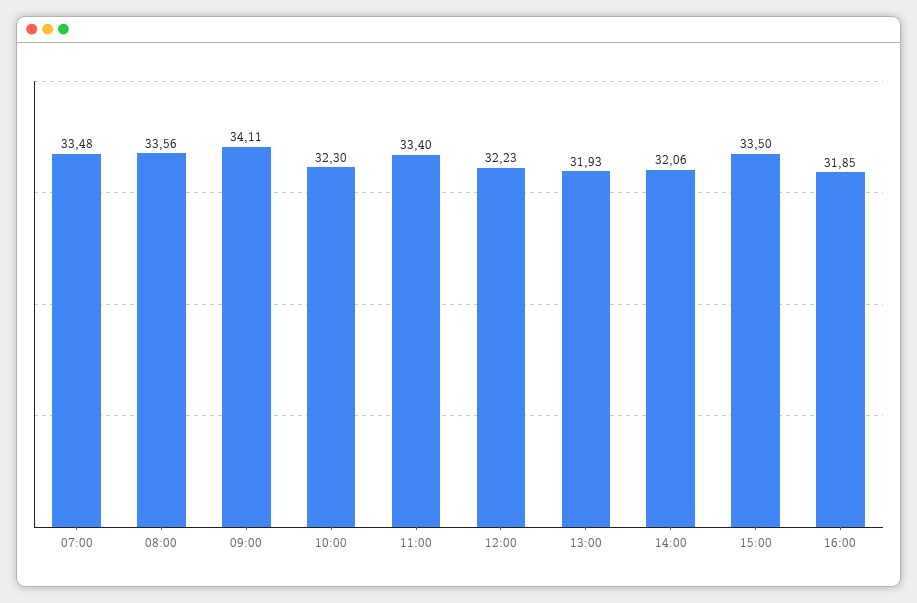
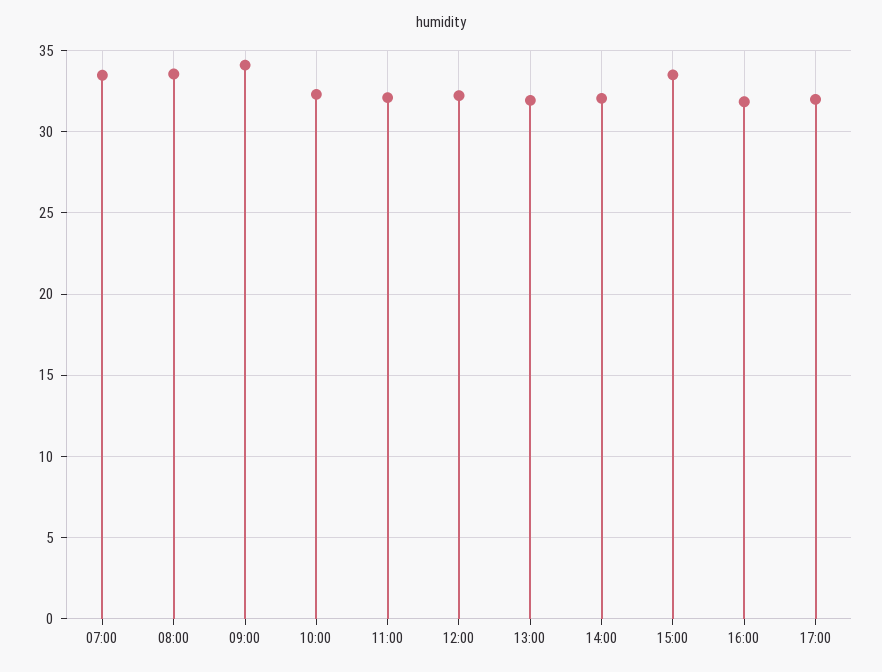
11:00: 33.4 -> 32
17:00: none -> 32

